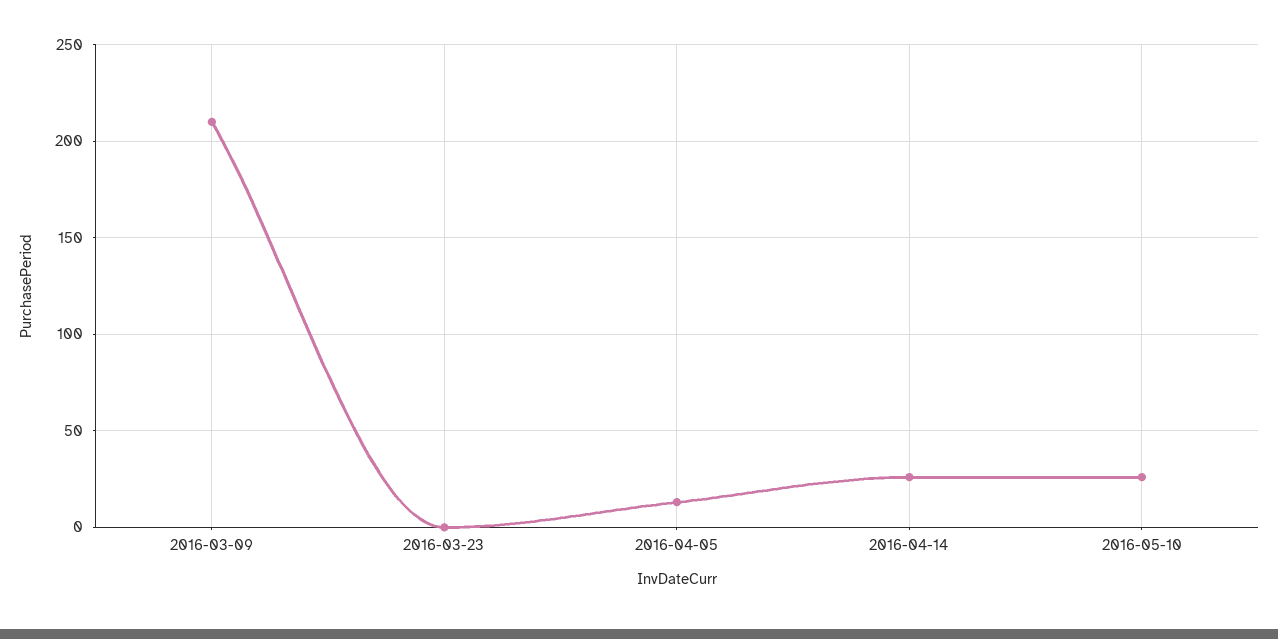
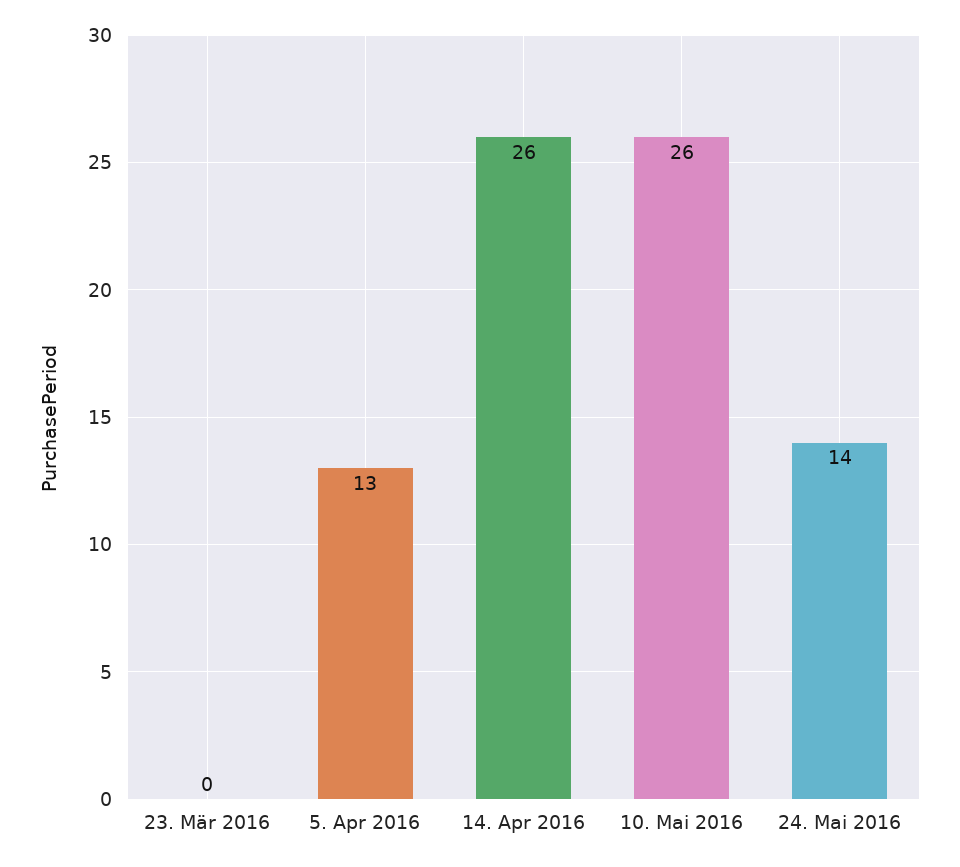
2016-03-09: 210 -> none
24. Mai 2016: none -> 14

